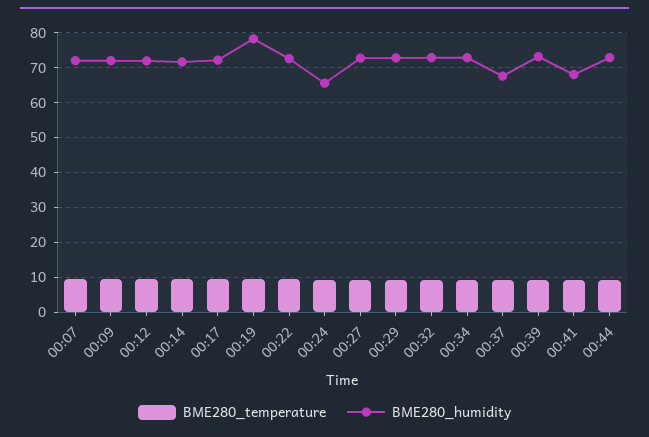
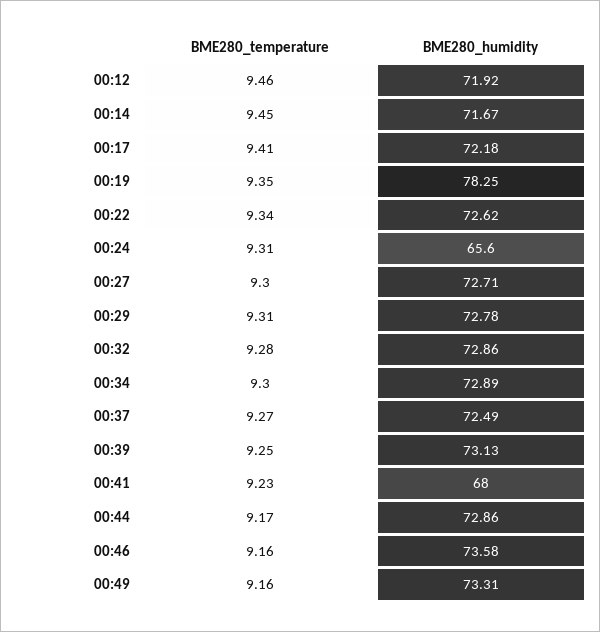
BME280_temperature, 00:07: 10 -> none
BME280_humidity, 00:07: 72 -> none
BME280_temperature, 00:09: 10 -> none
BME280_humidity, 00:09: 72 -> none
BME280_humidity, 00:37: 68 -> 72.49
BME280_temperature, 00:46: none -> 9.16
BME280_humidity, 00:46: none -> 73.58
BME280_temperature, 00:49: none -> 9.16
BME280_humidity, 00:49: none -> 73.31

